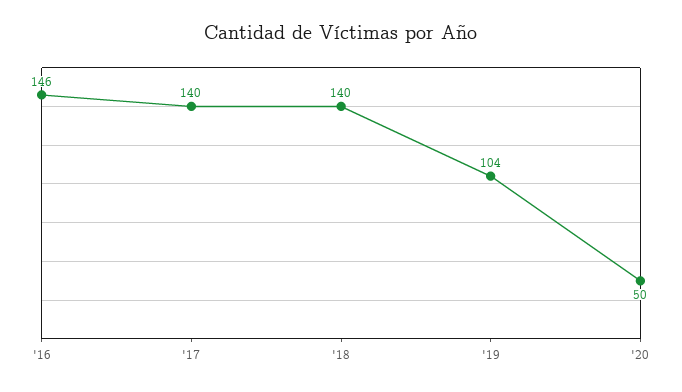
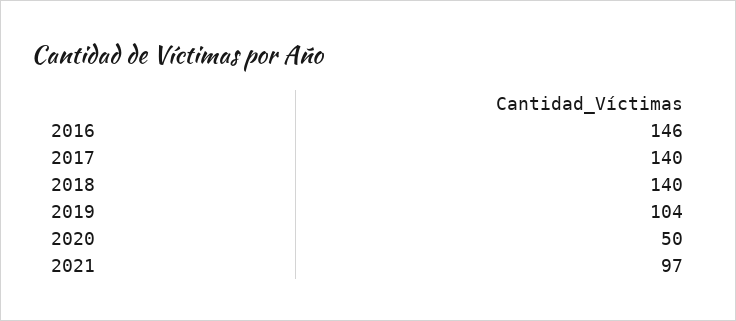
2021: none -> 97

